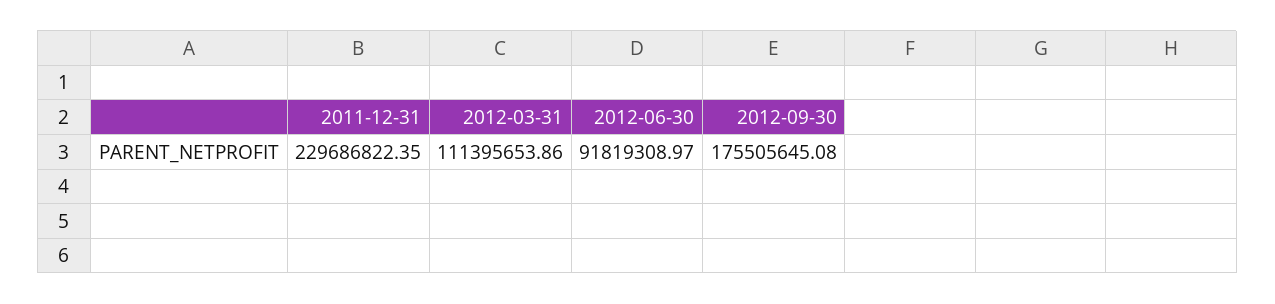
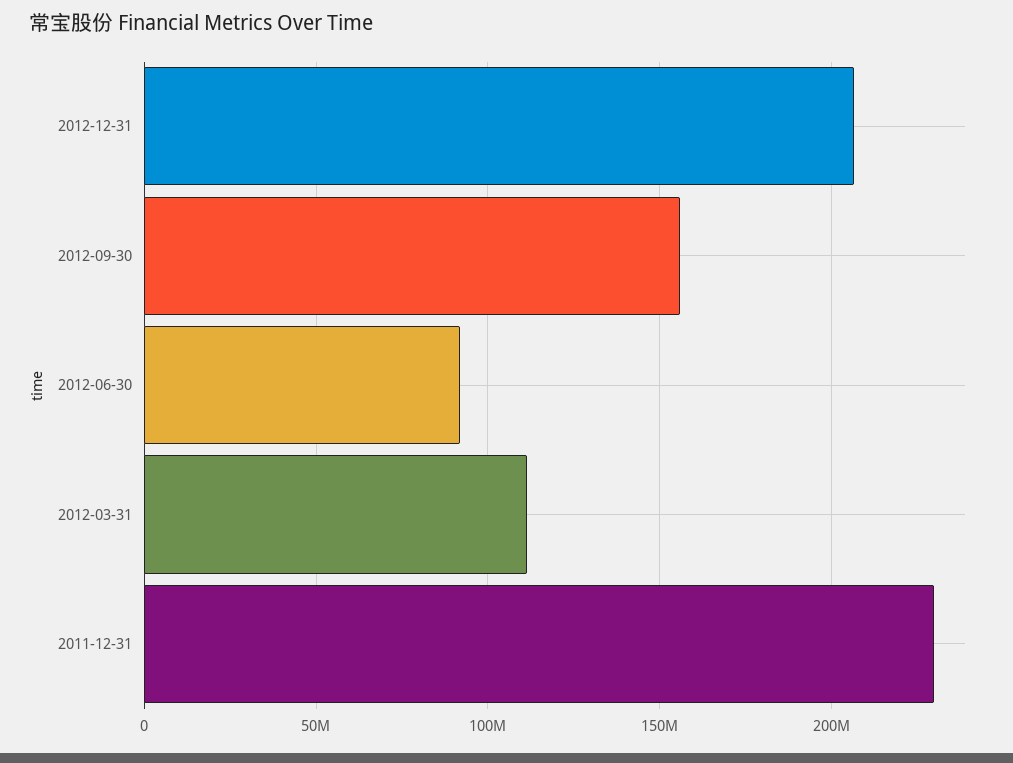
2012-09-30: 175505645.08 -> 155000000
2012-12-31: none -> 205000000

